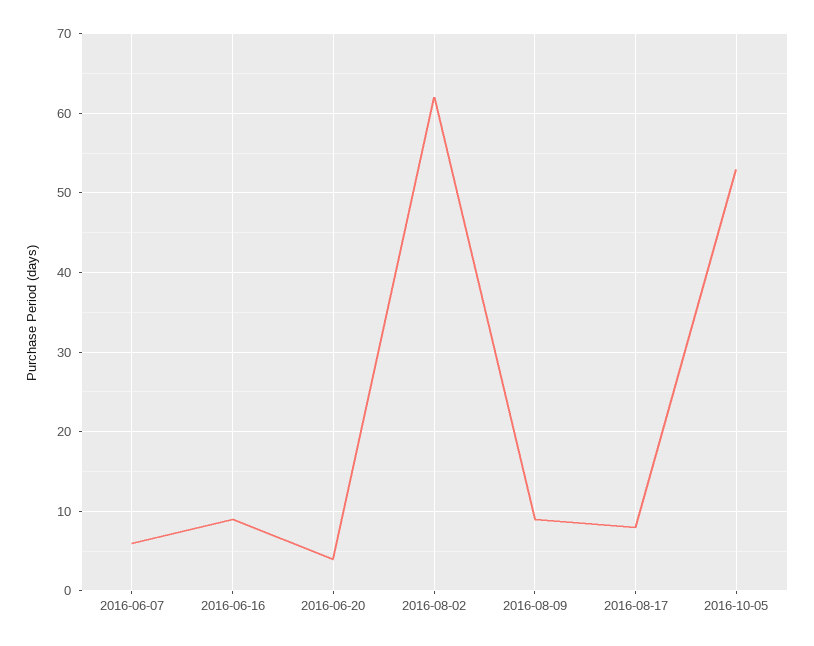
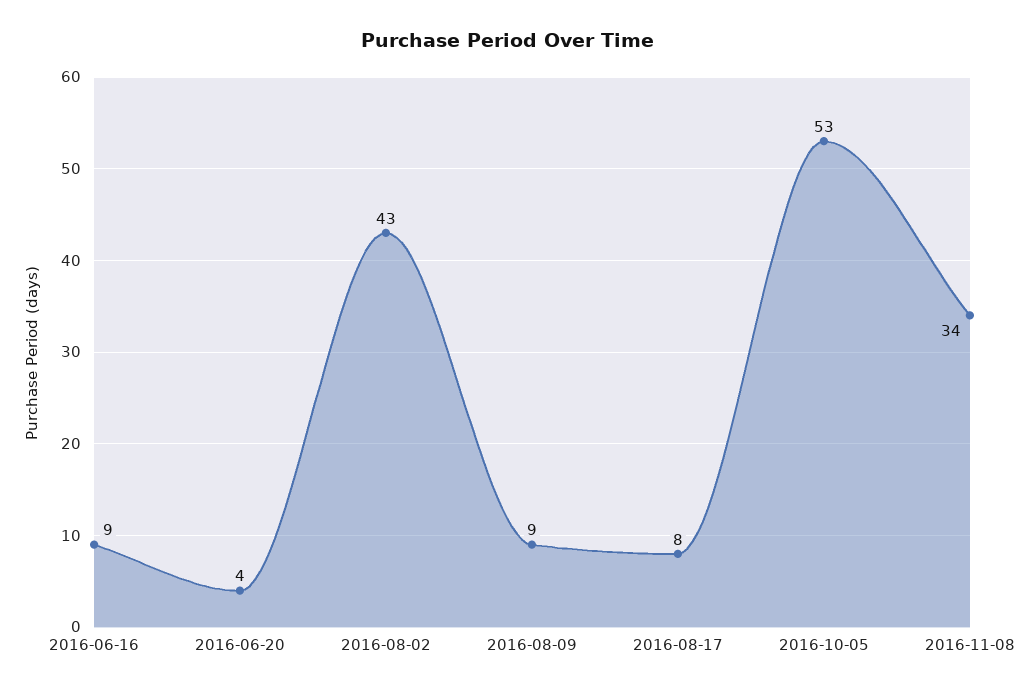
2016-06-07: 6 -> none
2016-08-02: 62 -> 43
2016-11-08: none -> 34

